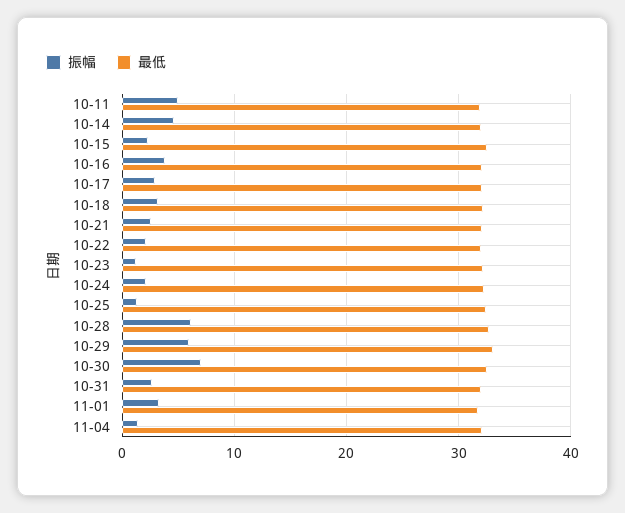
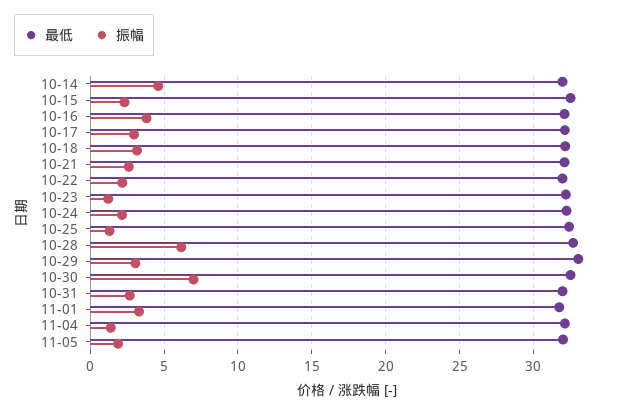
振幅, 10-11: 5 -> none
最低, 10-11: 32 -> none
振幅, 10-29: 6 -> 3
最低, 11-05: none -> 32
振幅, 11-05: none -> 2

